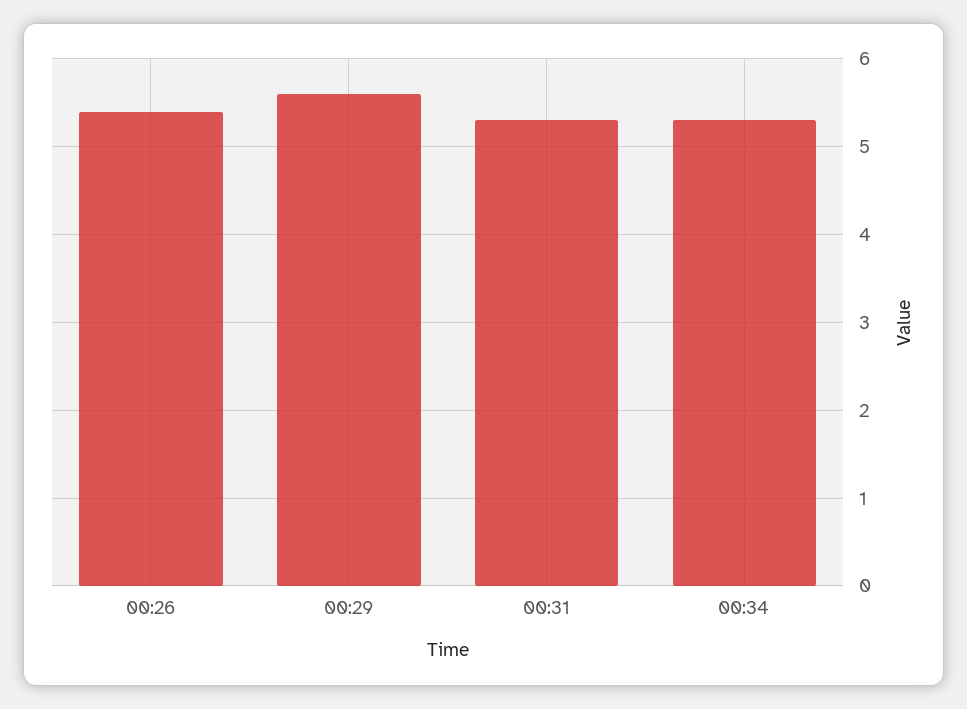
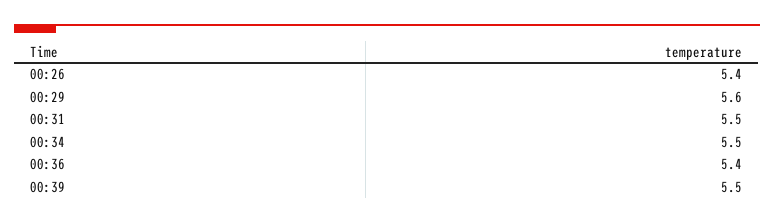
00:31: 5.3 -> 5.5
00:34: 5.3 -> 5.5
00:36: none -> 5.4
00:39: none -> 5.5

